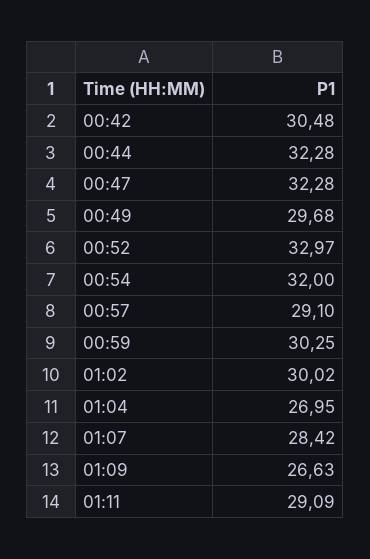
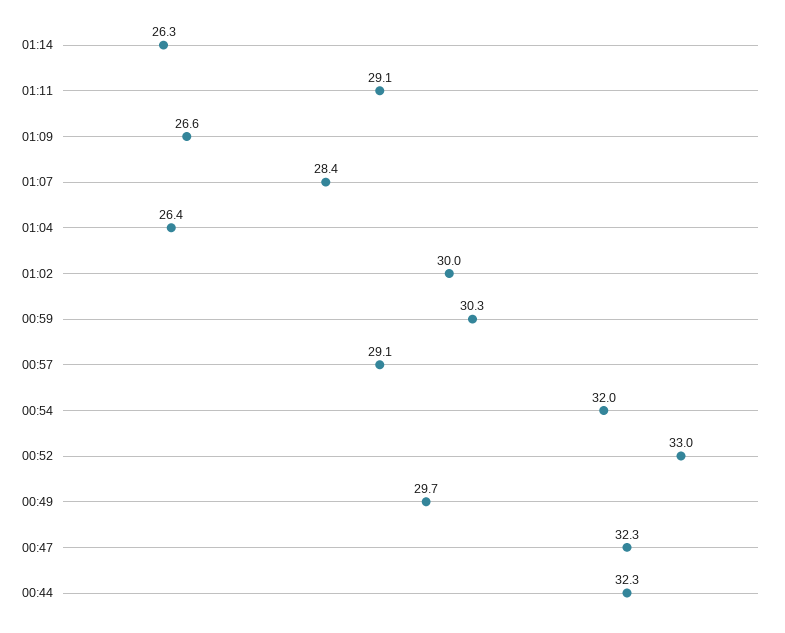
00:42: 30.48 -> none
01:04: 26.95 -> 26.4
01:14: none -> 26.3

